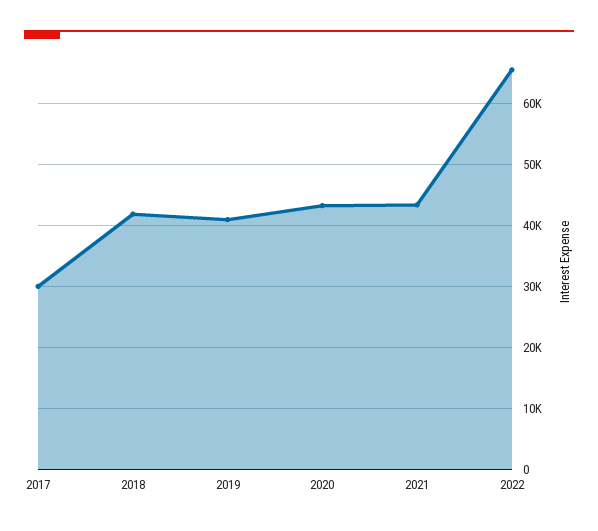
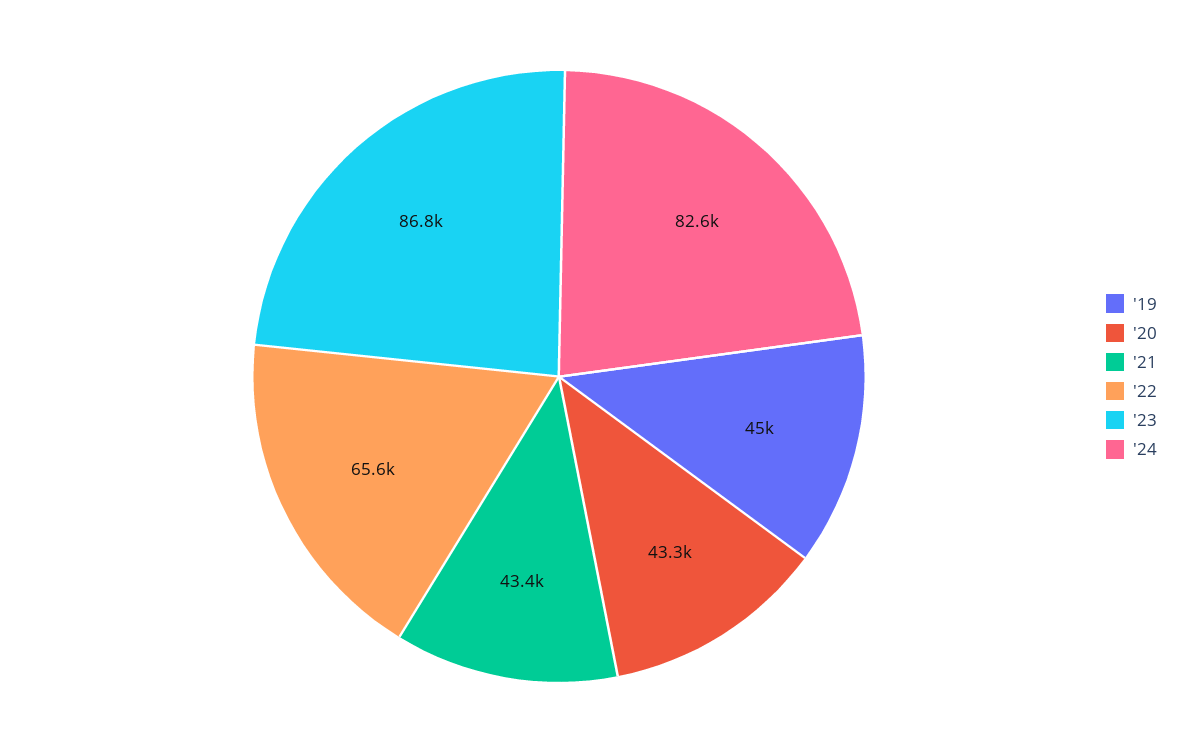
2017: 30000 -> none
2018: 42000 -> none
2019: 41000 -> 45000
'23: none -> 86800
'24: none -> 82600

